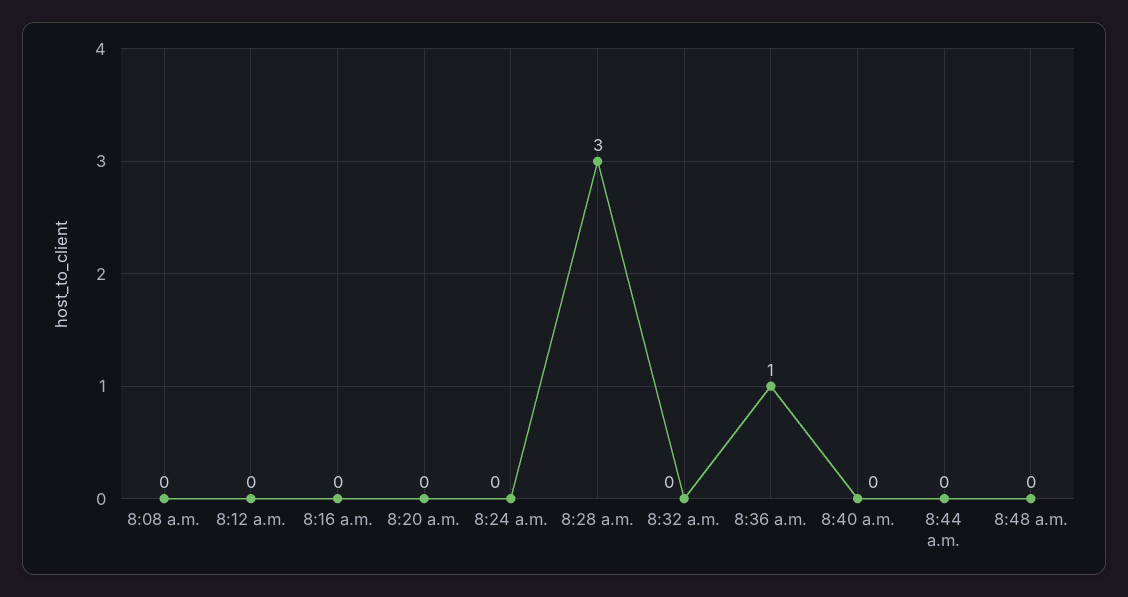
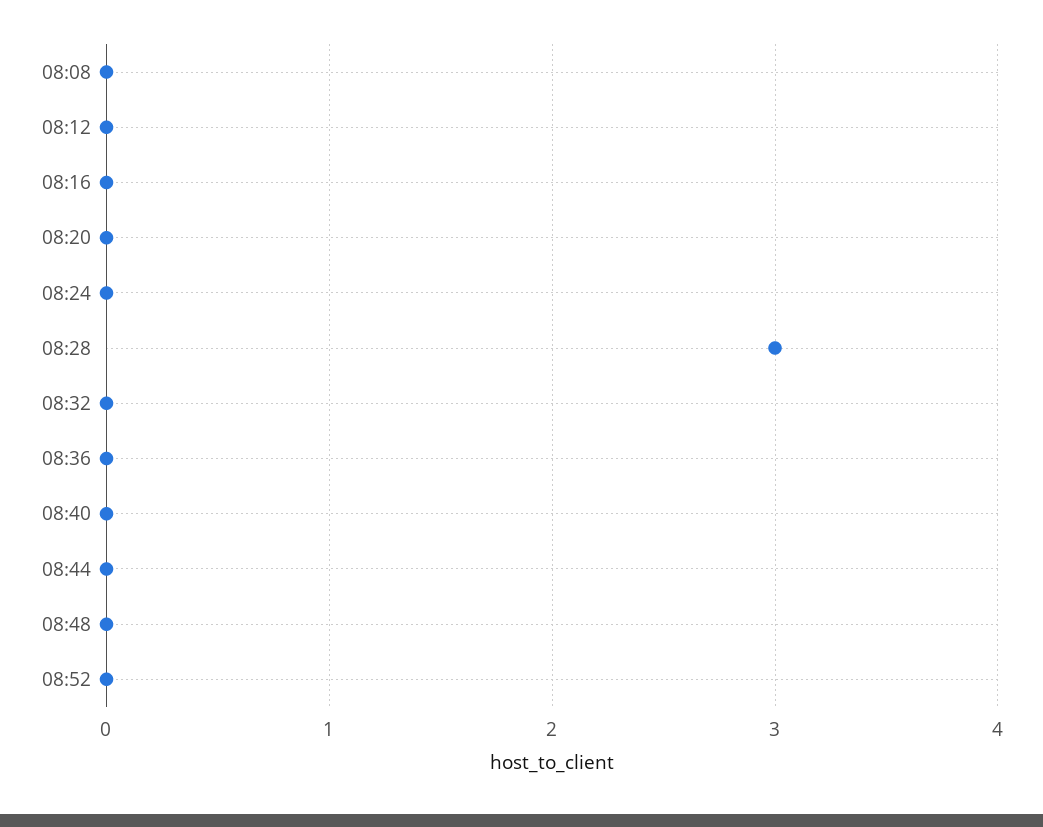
8:36 a.m.: 1 -> 0
08:52: none -> 0

